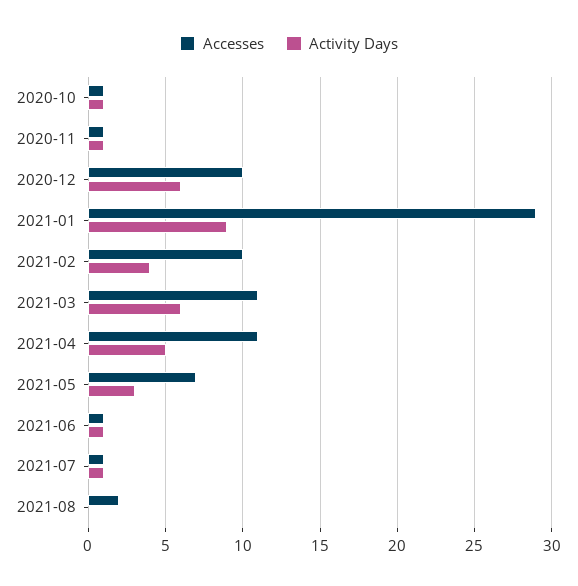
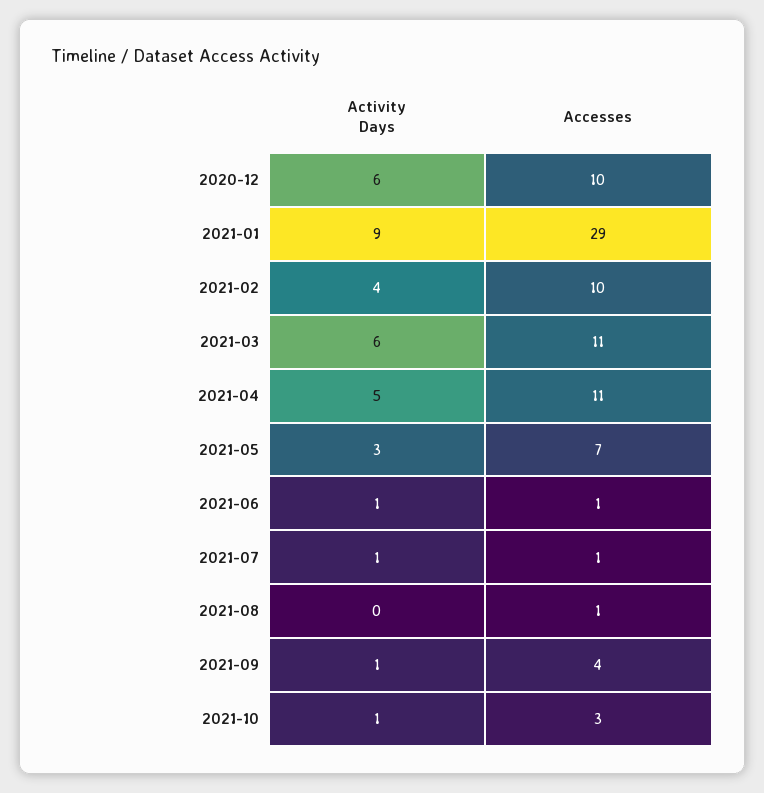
Accesses, 2020-10: 1 -> none
Activity Days, 2020-10: 1 -> none
Accesses, 2020-11: 1 -> none
Activity Days, 2020-11: 1 -> none
Accesses, 2021-08: 2 -> 1
Activity Days, 2021-09: none -> 1
Accesses, 2021-09: none -> 4
Activity Days, 2021-10: none -> 1
Accesses, 2021-10: none -> 3

